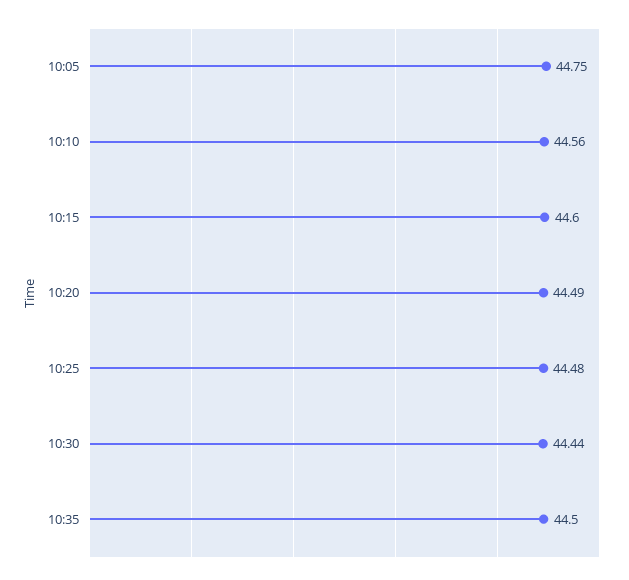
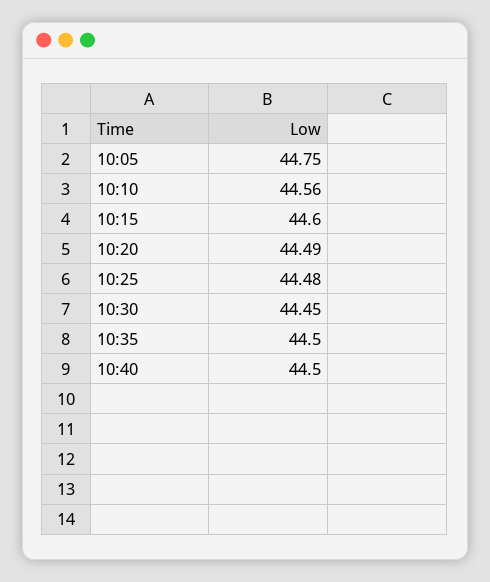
10:30: 44.44 -> 44.45
10:40: none -> 44.5

